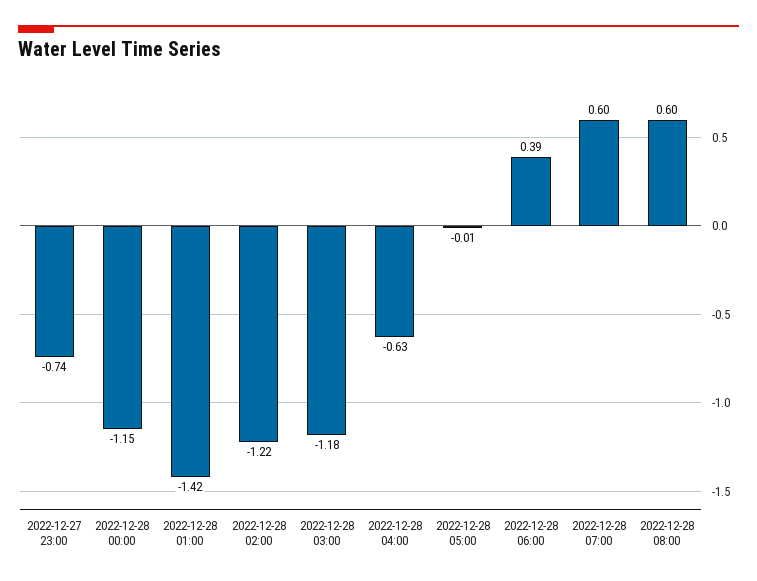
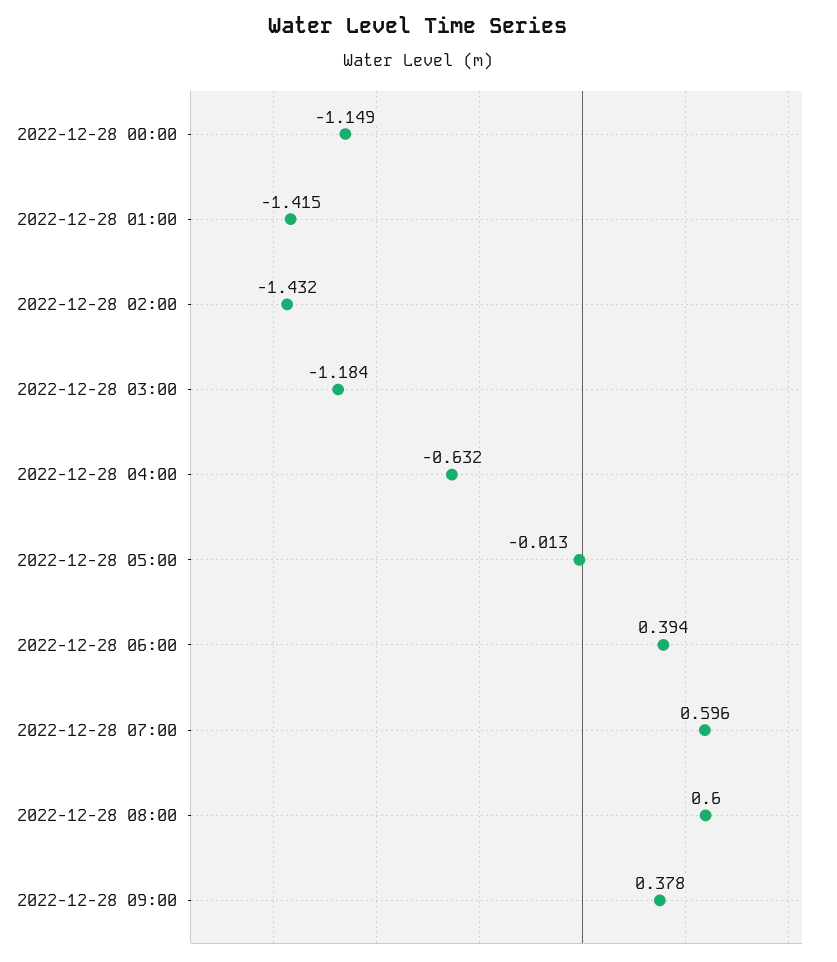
2022-12-27 23:00: -0.74 -> none
2022-12-28 02:00: -1.22 -> -1.432
2022-12-28 09:00: none -> 0.378

